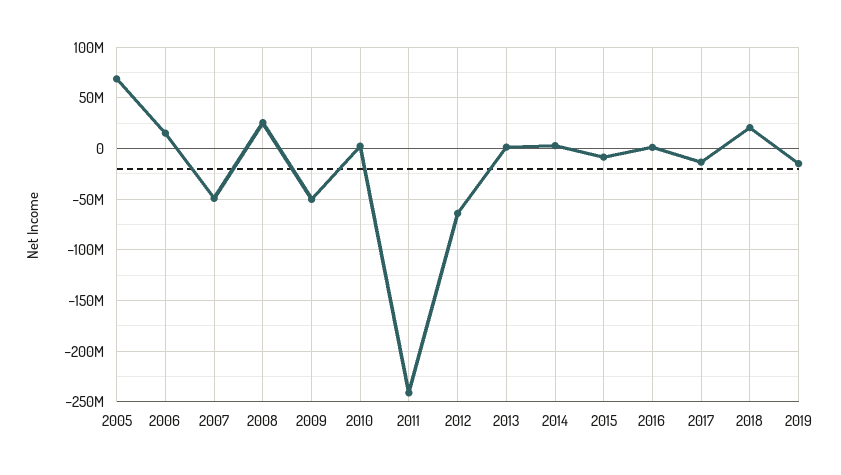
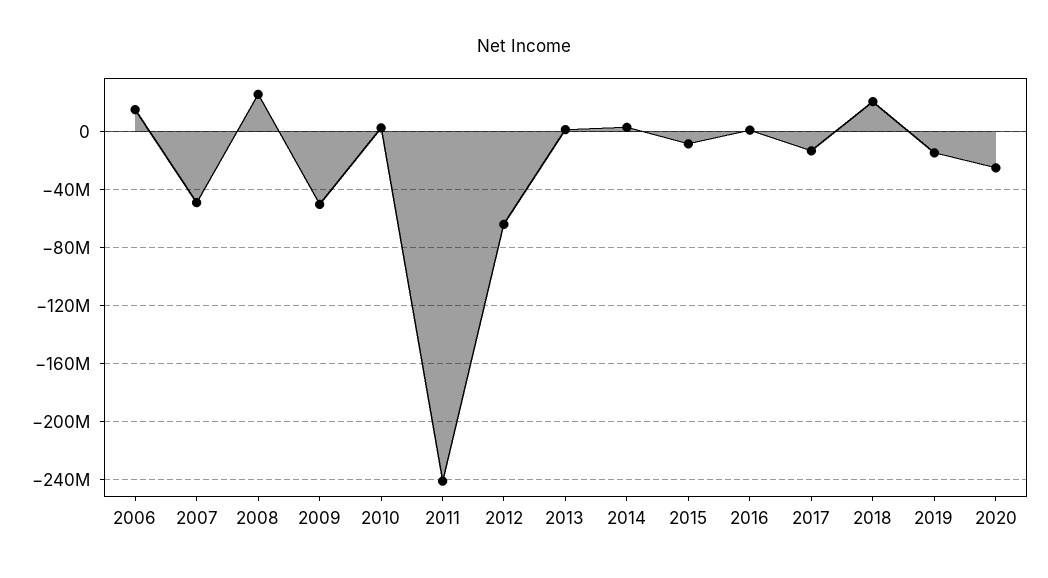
2005: 70000000 -> none
2020: none -> -25000000

